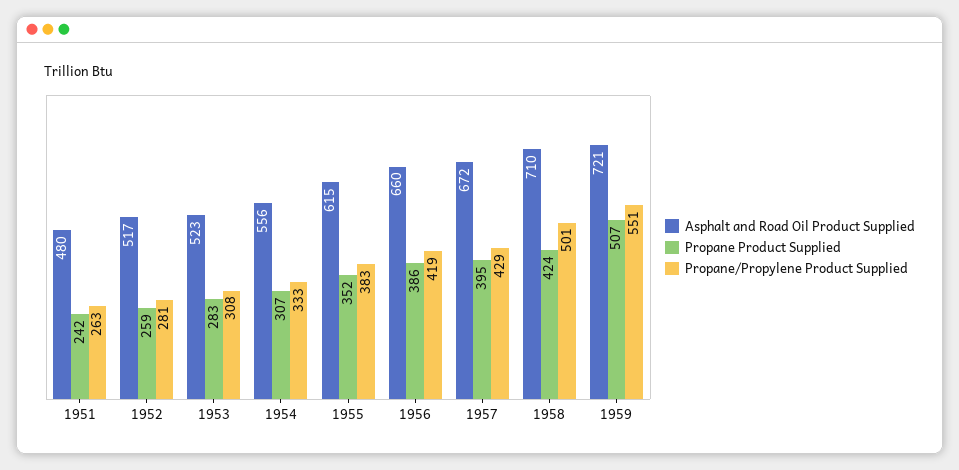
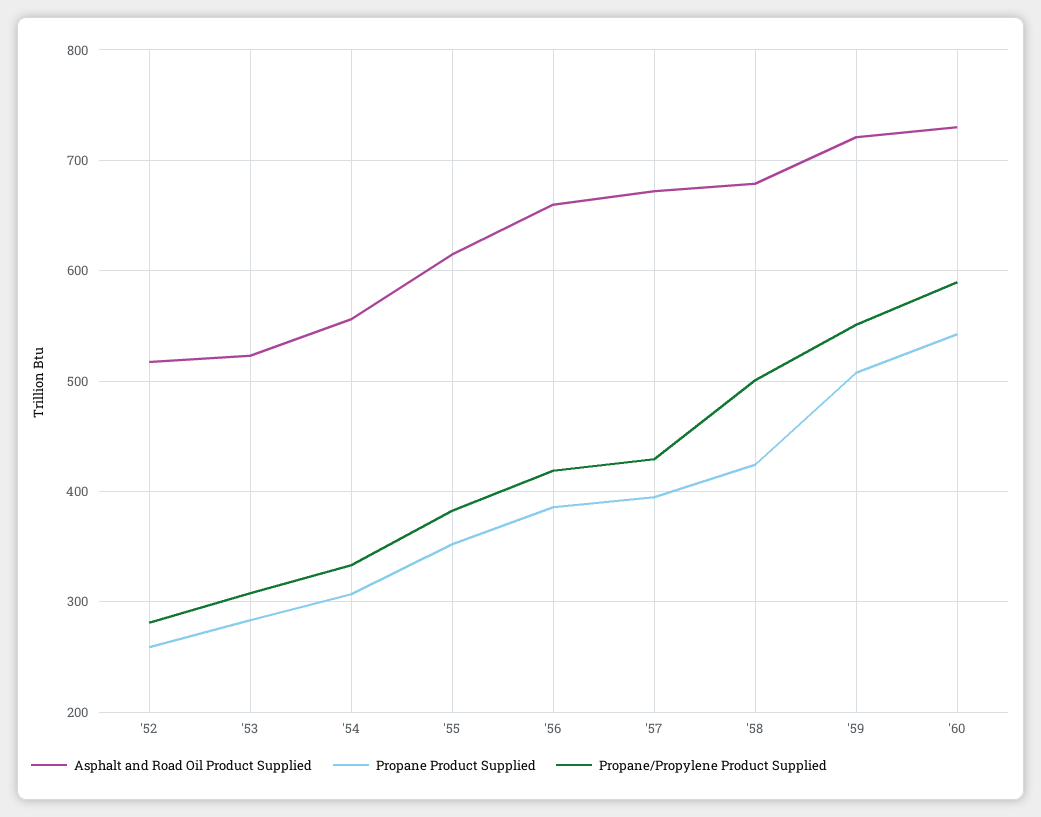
Asphalt and Road Oil Product Supplied, 1951: 480 -> none
Propane Product Supplied, 1951: 242 -> none
Propane/Propylene Product Supplied, 1951: 263 -> none
Asphalt and Road Oil Product Supplied, 1958: 710 -> 680
Asphalt and Road Oil Product Supplied, '60: none -> 730
Propane Product Supplied, '60: none -> 540
Propane/Propylene Product Supplied, '60: none -> 590

